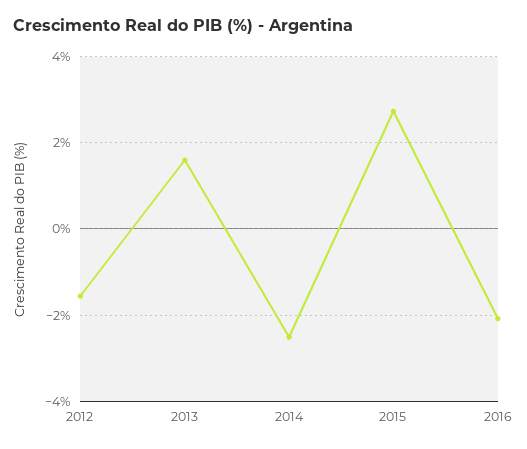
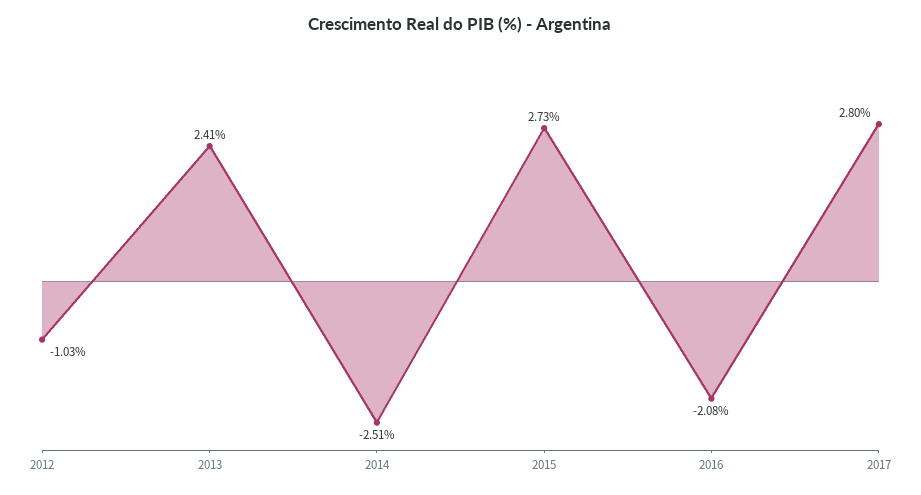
2012: -1.6 -> -1.03
2013: 1.6 -> 2.41
2017: none -> 2.8

